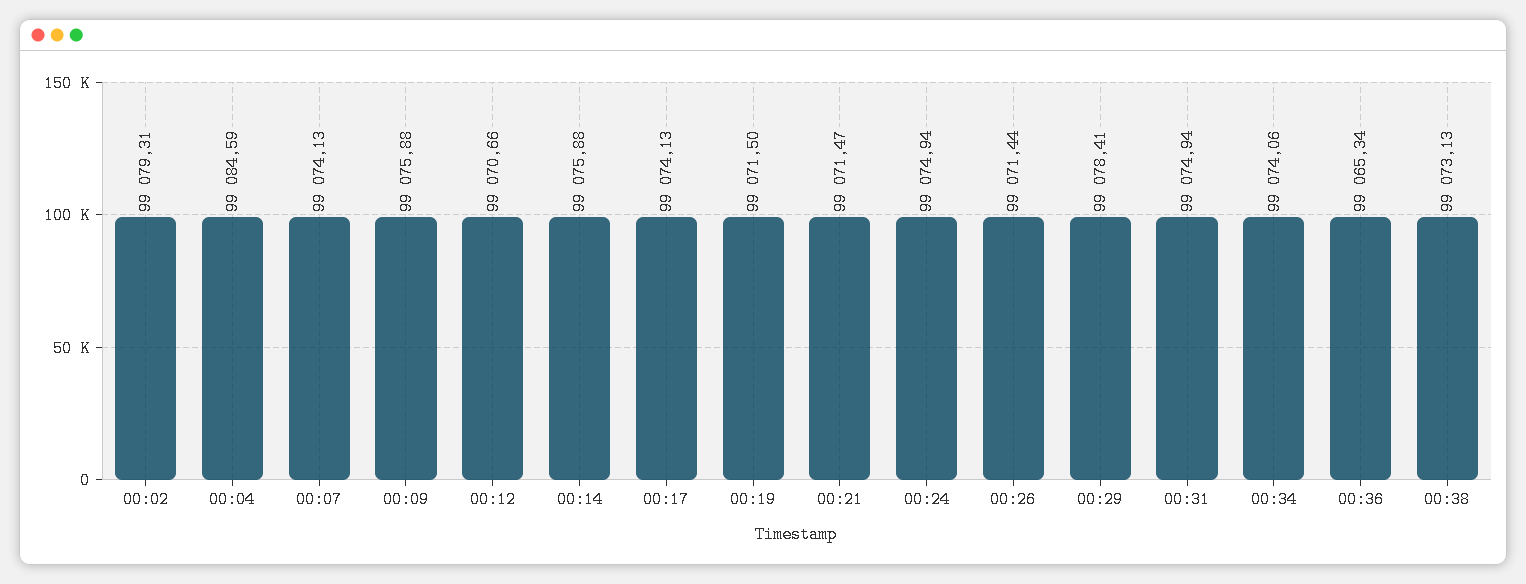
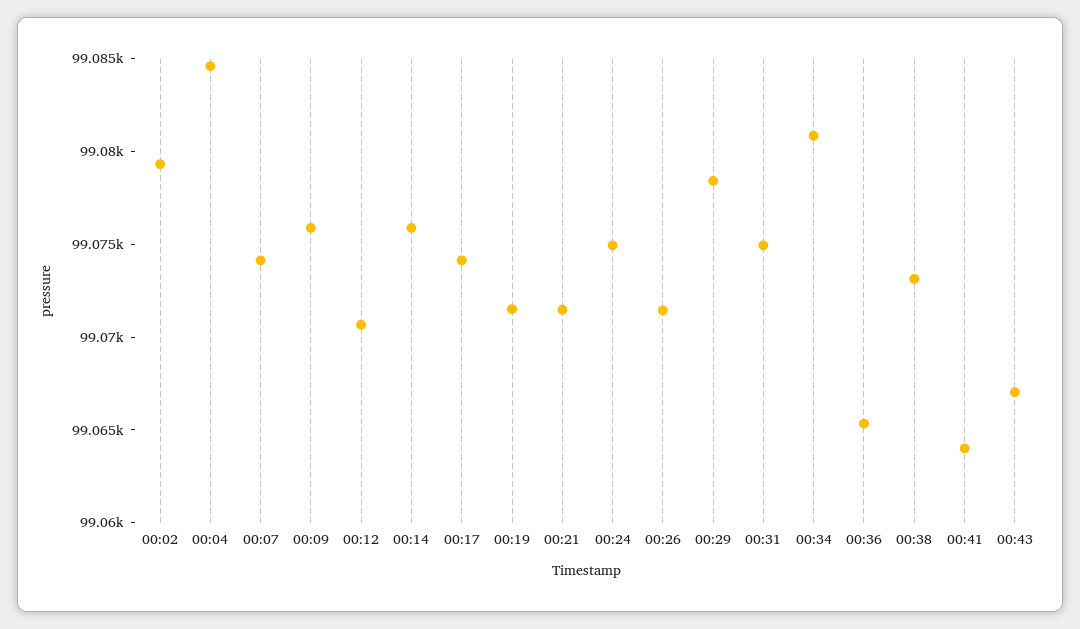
00:34: 99074.06 -> 99081
00:41: none -> 99064
00:43: none -> 99067

